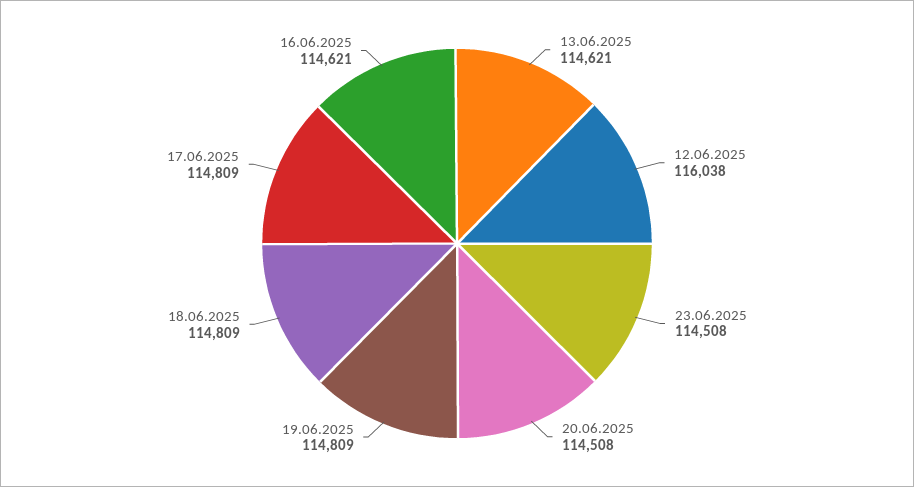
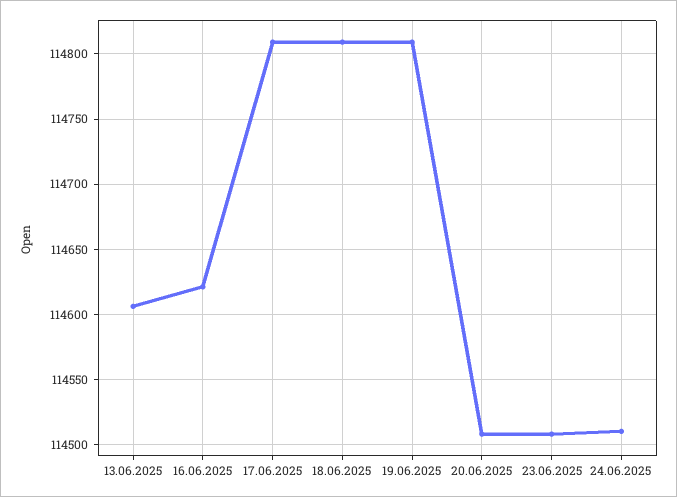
13.06.2025: 114621 -> 114605
12.06.2025: 116038 -> none
24.06.2025: none -> 114510

